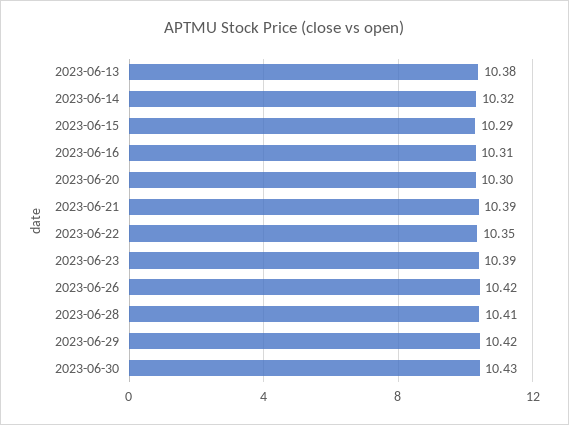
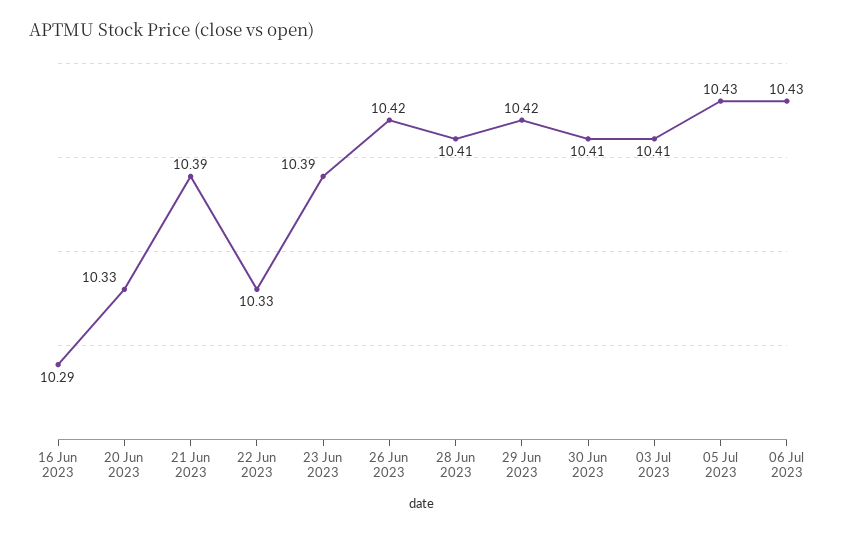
2023-06-13: 10.38 -> none
2023-06-14: 10.32 -> none
2023-06-15: 10.29 -> none
2023-06-16: 10.31 -> 10.29
2023-06-20: 10.3 -> 10.33
2023-06-22: 10.35 -> 10.33
2023-06-30: 10.43 -> 10.41
03 Jul 2023: none -> 10.41
05 Jul 2023: none -> 10.43
06 Jul 2023: none -> 10.43

